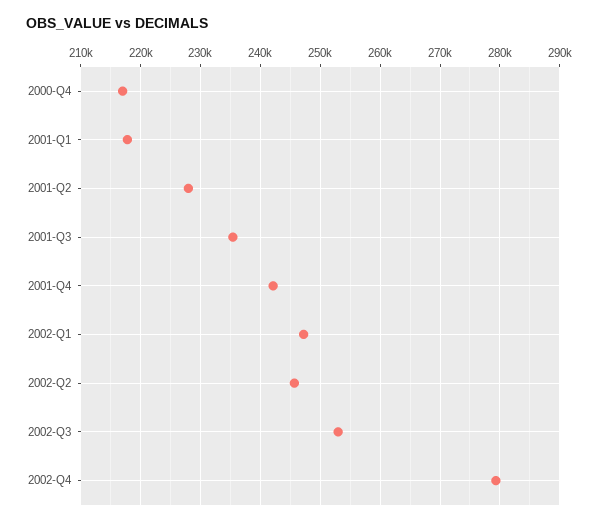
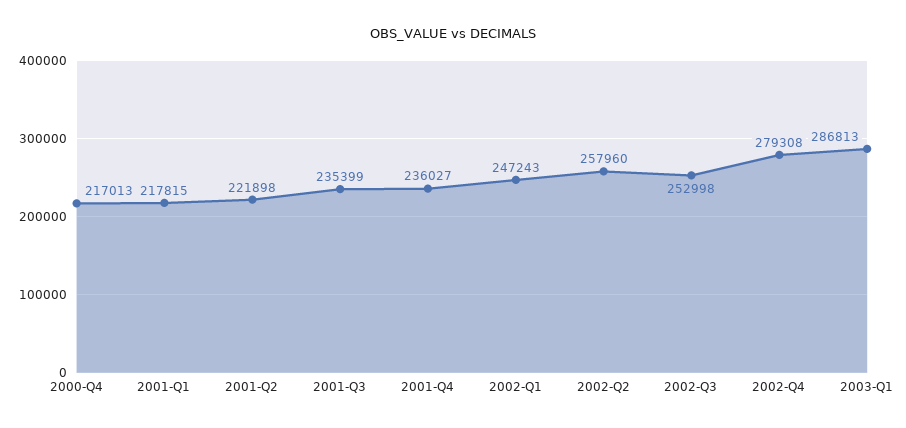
2001-Q2: 228000 -> 221898
2001-Q4: 242000 -> 236027
2002-Q2: 246000 -> 257960
2003-Q1: none -> 286813

